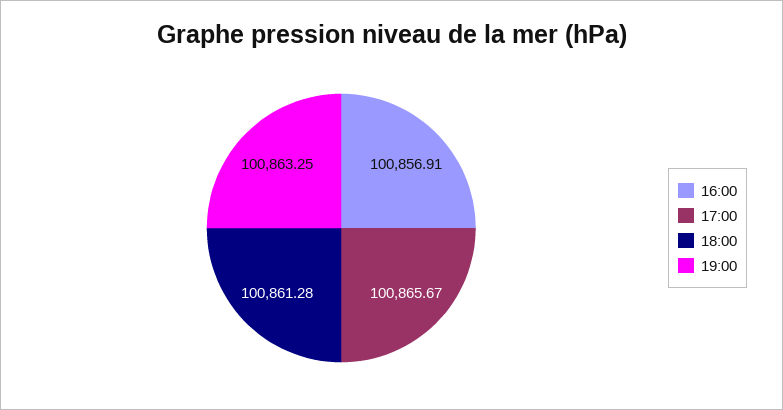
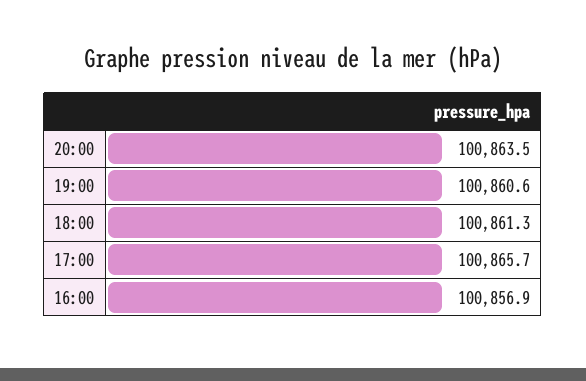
19:00: 100863.25 -> 100860.6
20:00: none -> 100863.5

